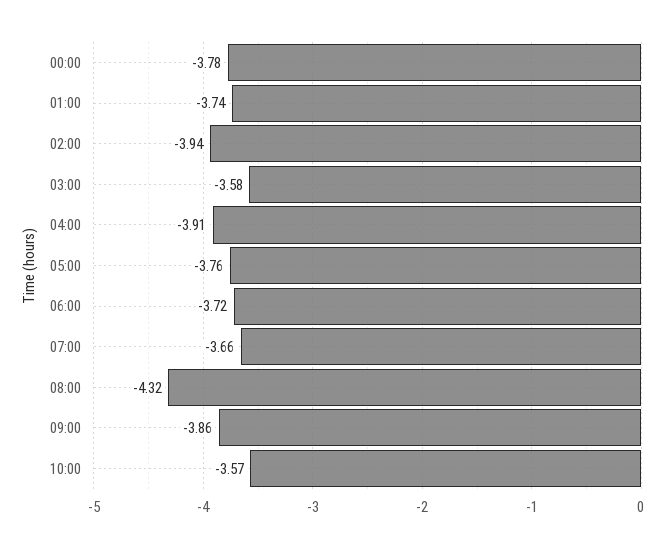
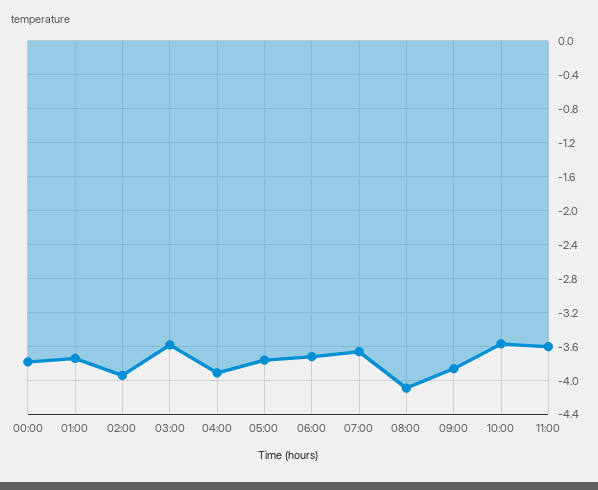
08:00: -4.32 -> -4.1
11:00: none -> -3.6

